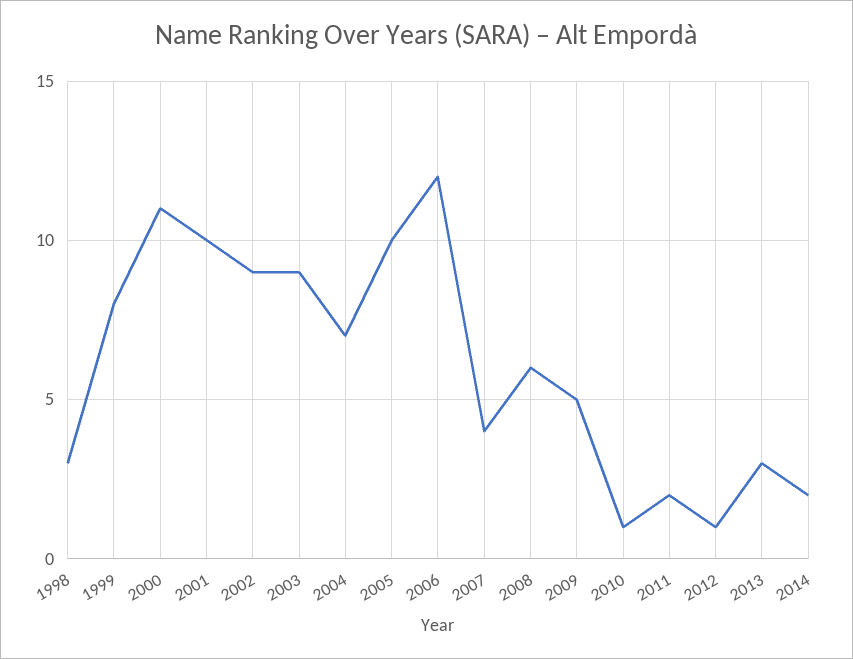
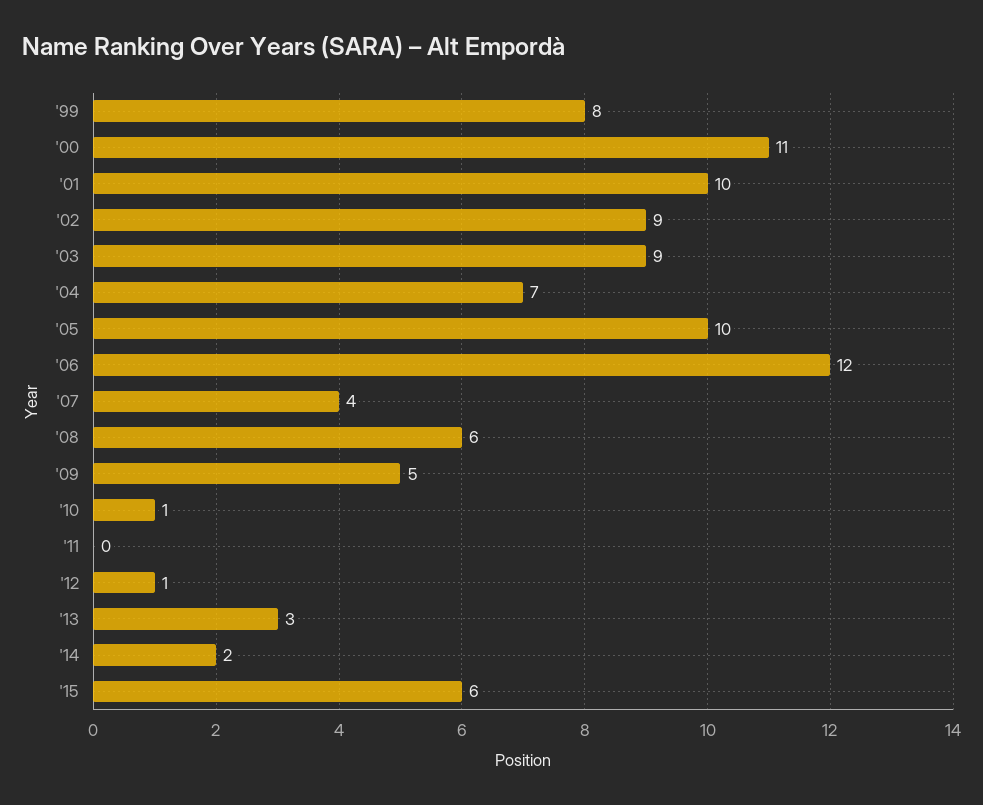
1998: 3 -> none
2011: 2 -> 0
'15: none -> 6

